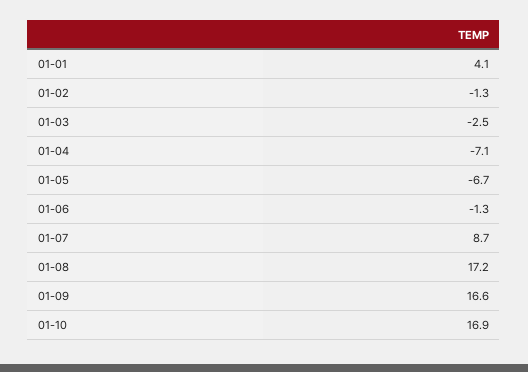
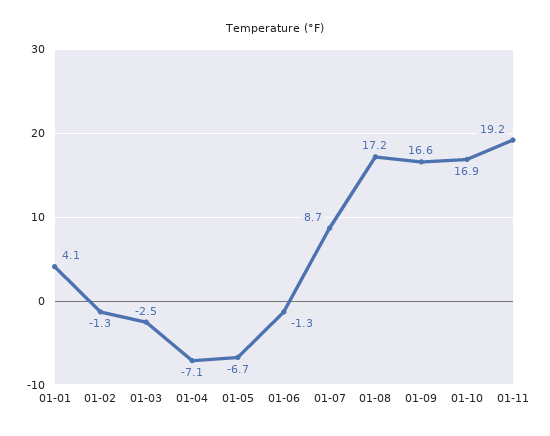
01-11: none -> 19.2

